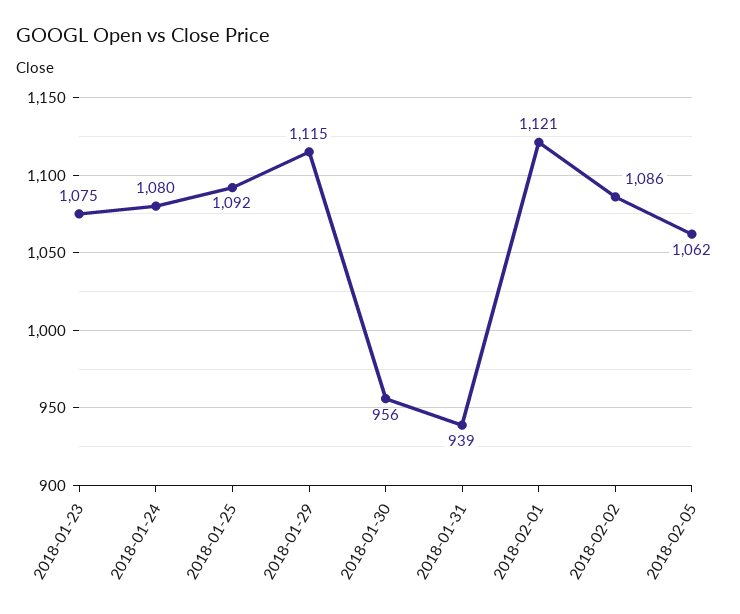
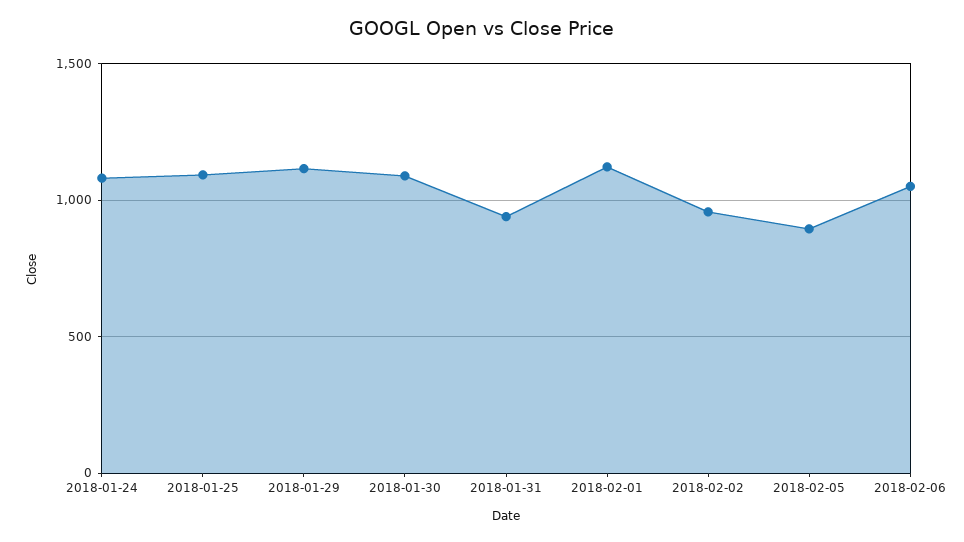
2018-01-23: 1075 -> none
2018-01-30: 956 -> 1100
2018-02-02: 1086 -> 950
2018-02-05: 1062 -> 900
2018-02-06: none -> 1050

